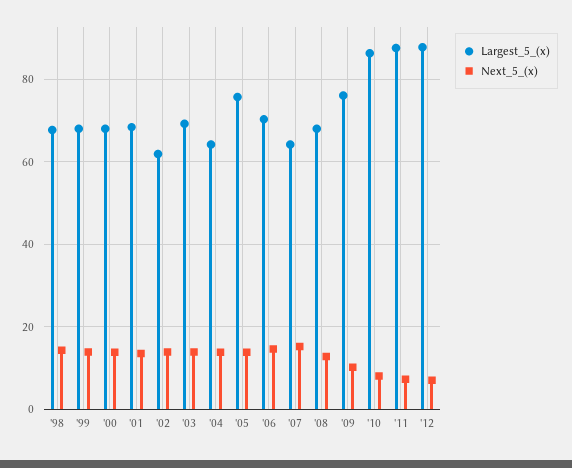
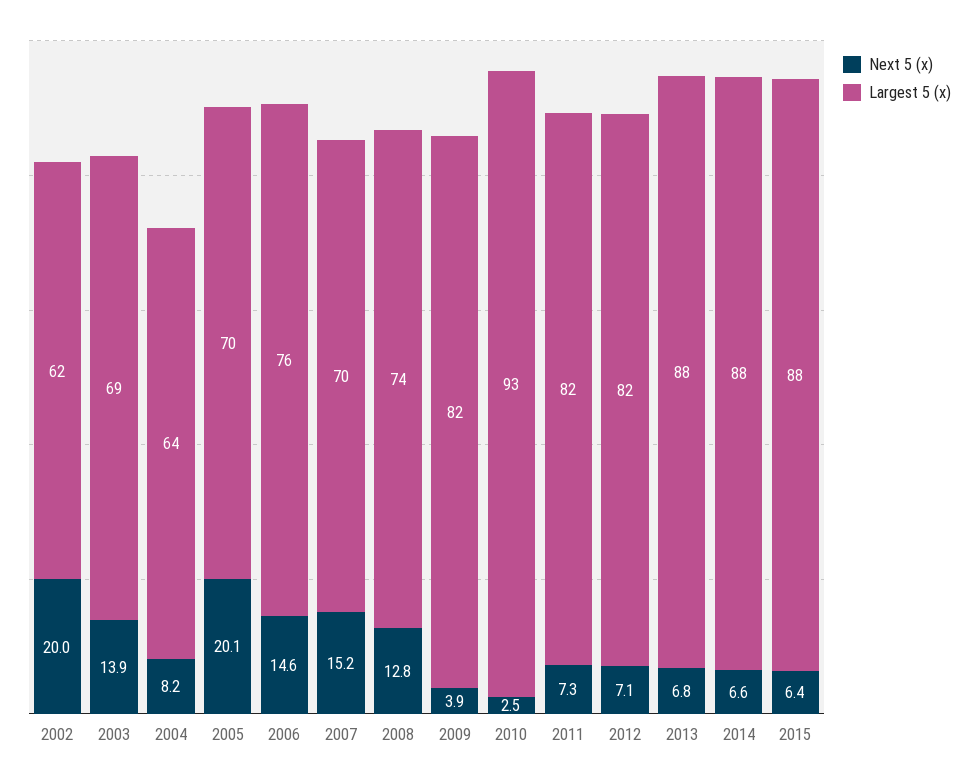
Largest_5_(x), '98: 68 -> none
Next_5_(x), '98: 14 -> none
Largest_5_(x), '99: 68 -> none
Next_5_(x), '99: 14 -> none
Largest_5_(x), '00: 68 -> none
Next_5_(x), '00: 14 -> none
Largest_5_(x), '01: 68 -> none
Next_5_(x), '01: 14 -> none
Next_5_(x), '02: 14 -> 20
Next_5_(x), '04: 14 -> 8.2
Largest_5_(x), '05: 76 -> 70
Next_5_(x), '05: 14 -> 20.1
Largest_5_(x), '06: 70 -> 76
Largest_5_(x), '07: 64 -> 70
Largest_5_(x), '08: 68 -> 74
Largest_5_(x), '09: 76 -> 82
Next_5_(x), '09: 10 -> 3.9
Largest_5_(x), '10: 86 -> 93
Next_5_(x), '10: 8 -> 2.5
Largest_5_(x), '11: 88 -> 82
Largest_5_(x), '12: 88 -> 82
Next_5_(x), 2013: none -> 6.8
Largest_5_(x), 2013: none -> 88
Next_5_(x), 2014: none -> 6.6
Largest_5_(x), 2014: none -> 88
Next_5_(x), 2015: none -> 6.4
Largest_5_(x), 2015: none -> 88

